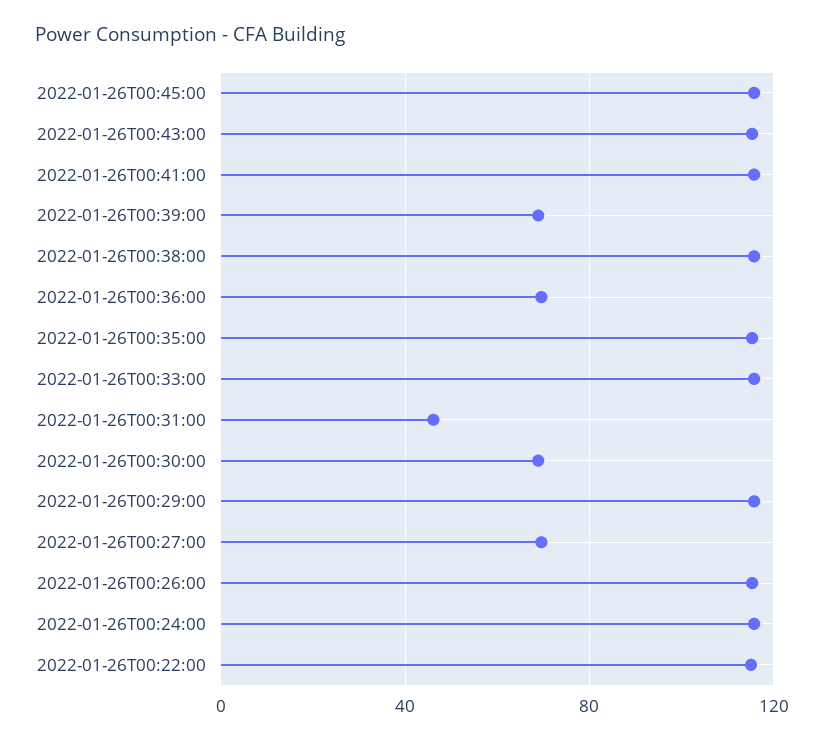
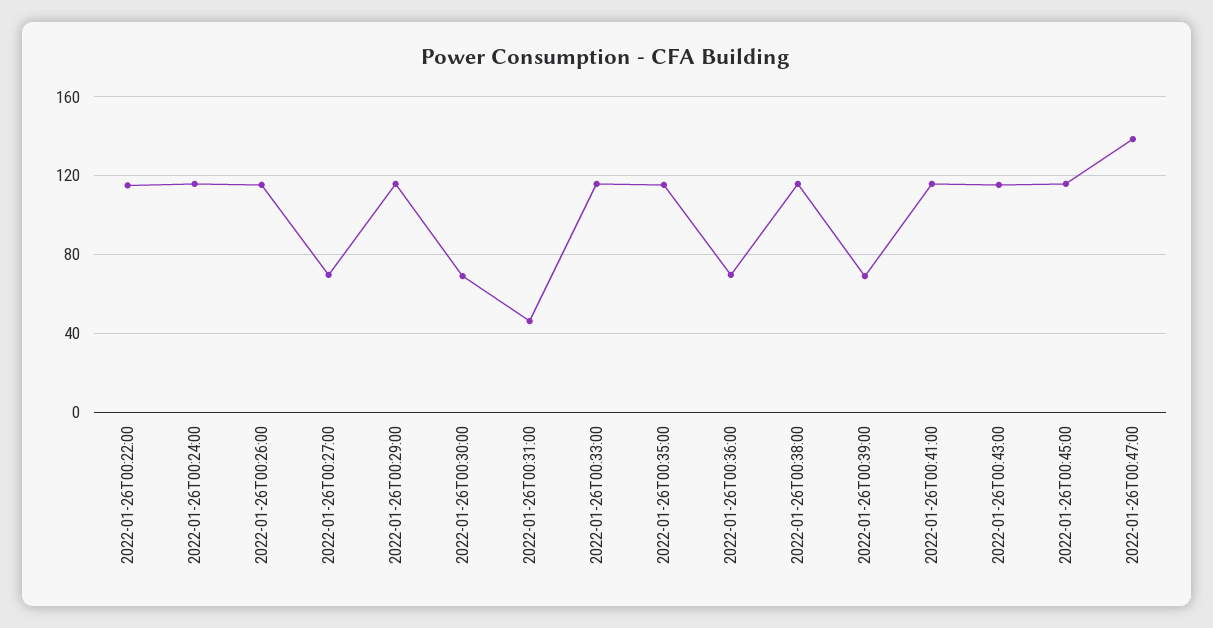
2022-01-26T00:47:00: none -> 140

